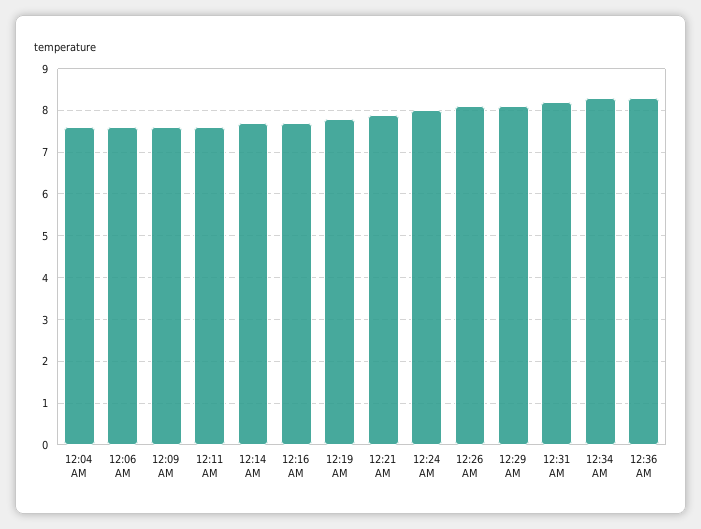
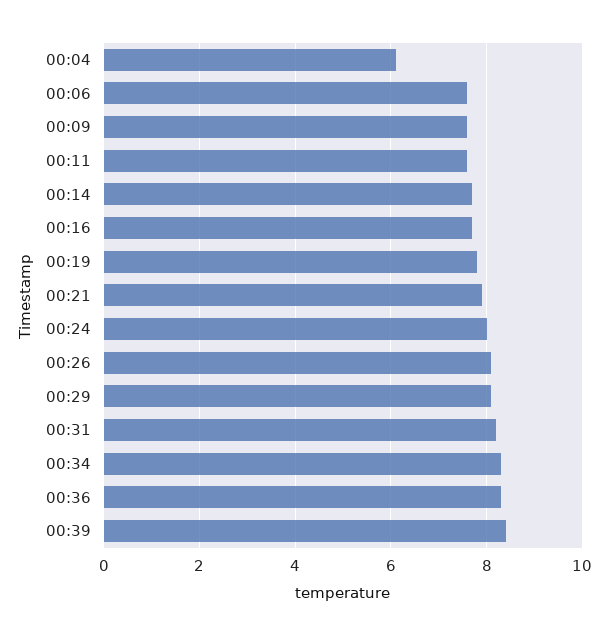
12:04 AM: 7.5 -> 6
00:39: none -> 8.5

